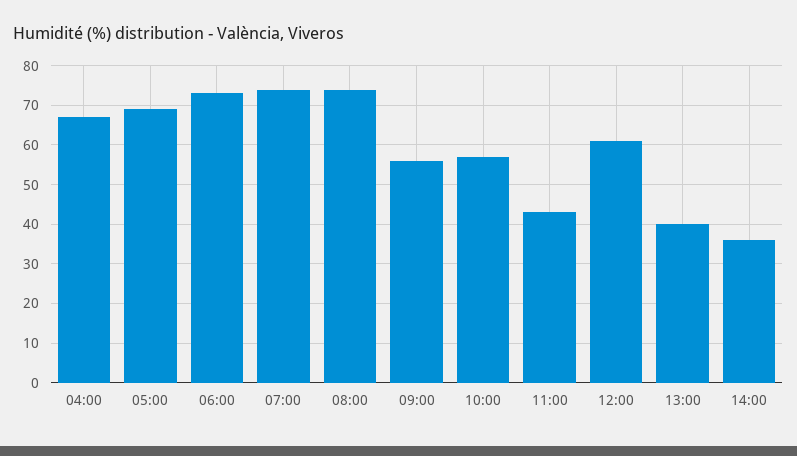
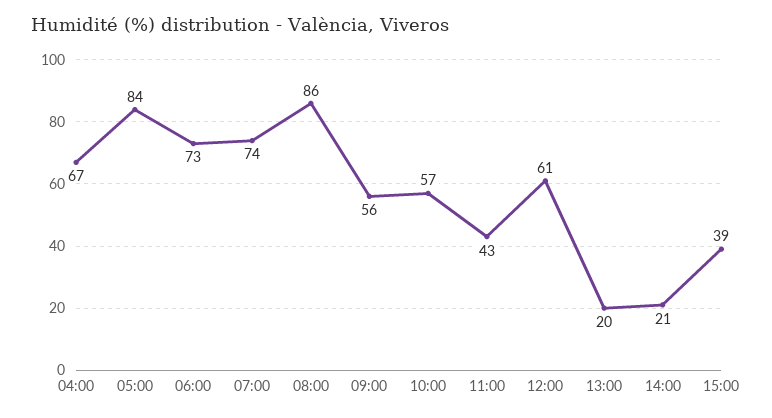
05:00: 70 -> 84
08:00: 75 -> 86
13:00: 40 -> 20
14:00: 35 -> 21
15:00: none -> 39

